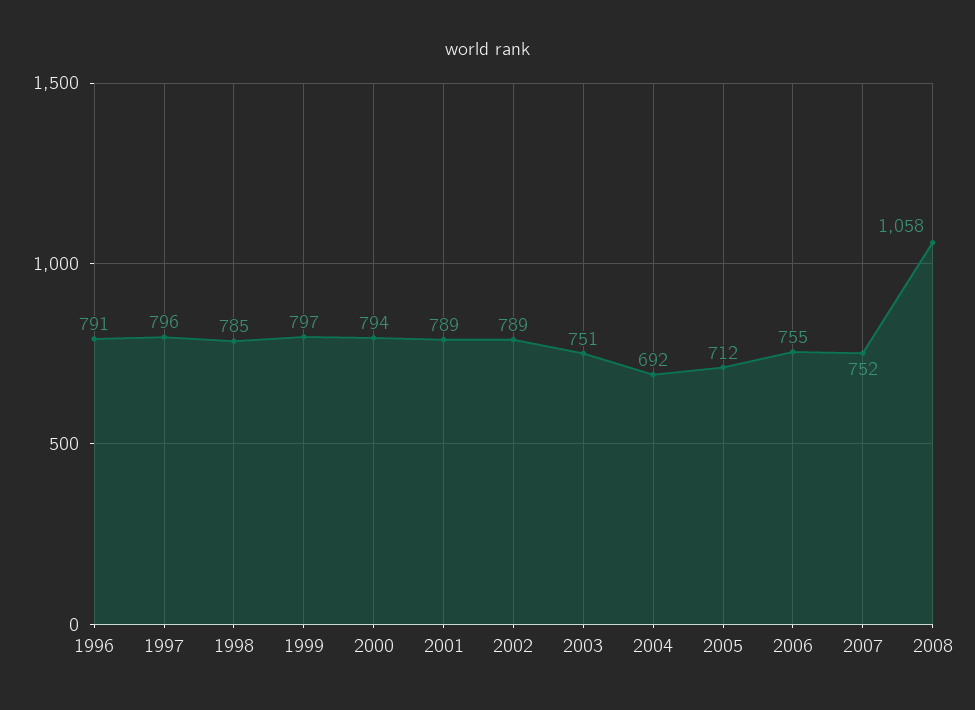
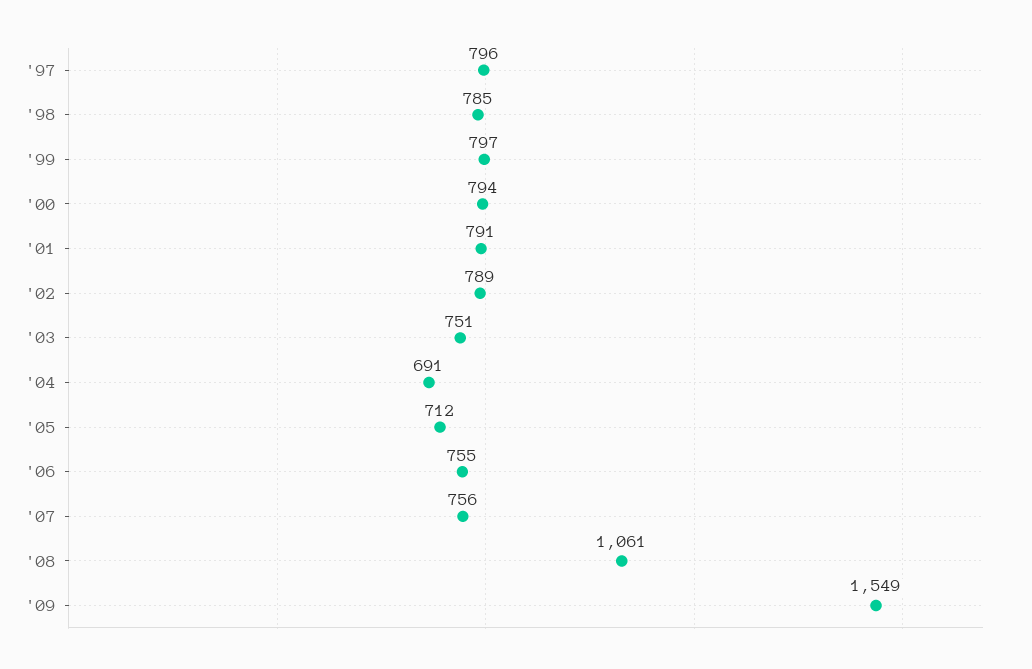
1996: 791 -> none
2001: 789 -> 791
2004: 692 -> 691
2007: 752 -> 756
2008: 1058 -> 1061
'09: none -> 1549

